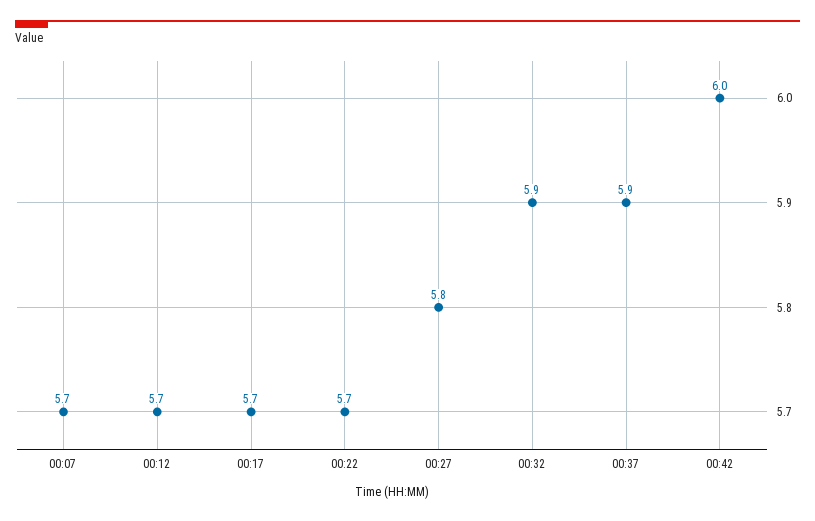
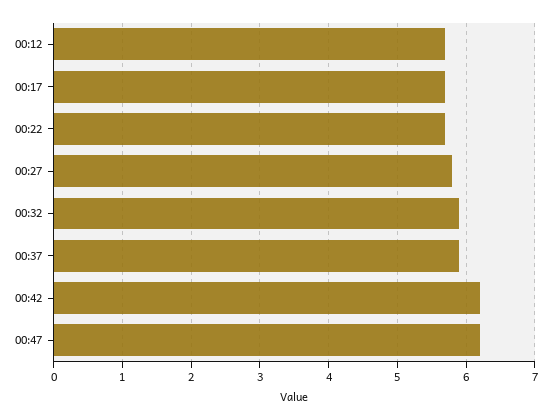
00:07: 5.7 -> none
00:42: 6 -> 6.2
00:47: none -> 6.2

